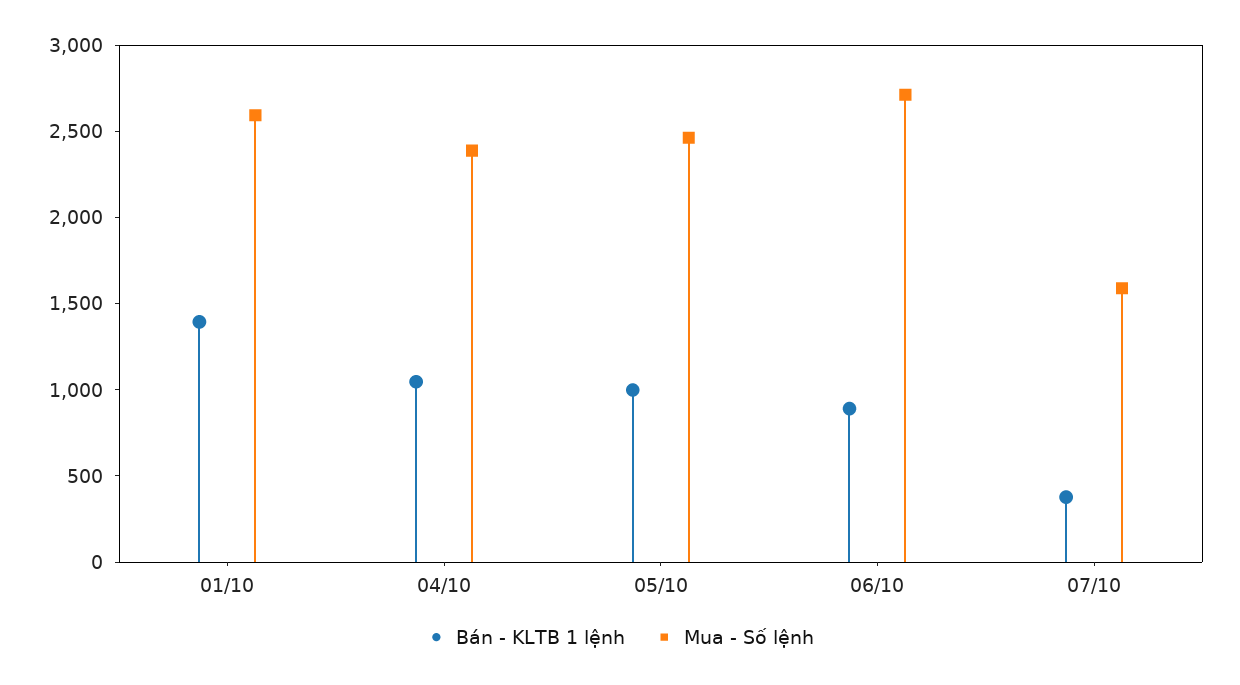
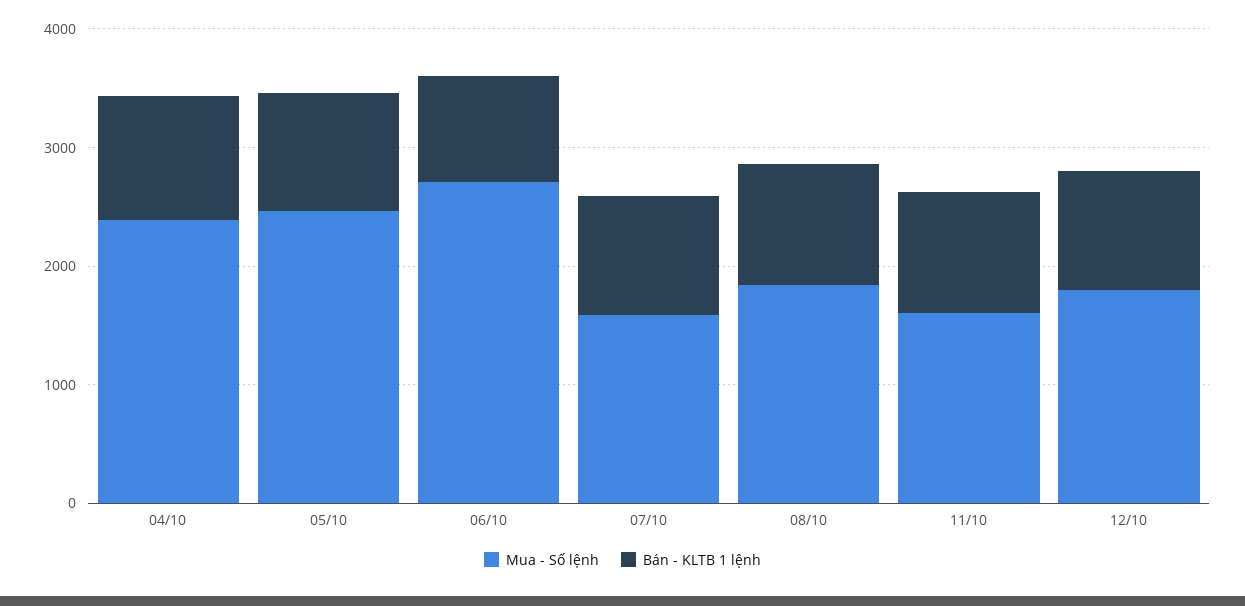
Bán - KLTB 1 lệnh, 01/10: 1400 -> none
Mua - Số lệnh, 01/10: 2600 -> none
Bán - KLTB 1 lệnh, 07/10: 400 -> 1000
Mua - Số lệnh, 08/10: none -> 1800
Bán - KLTB 1 lệnh, 08/10: none -> 1000
Mua - Số lệnh, 11/10: none -> 1600
Bán - KLTB 1 lệnh, 11/10: none -> 1000
Mua - Số lệnh, 12/10: none -> 1800
Bán - KLTB 1 lệnh, 12/10: none -> 1000

